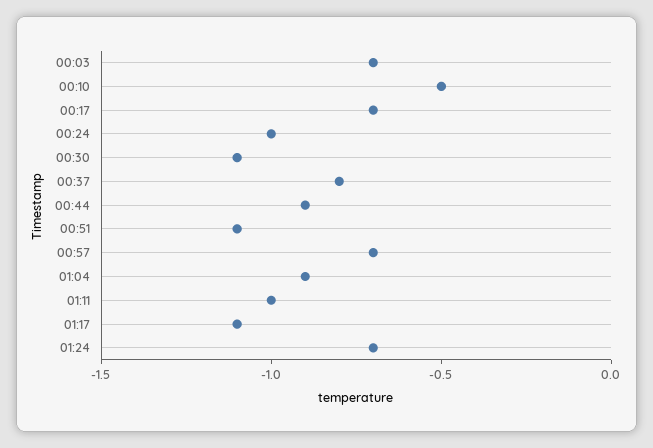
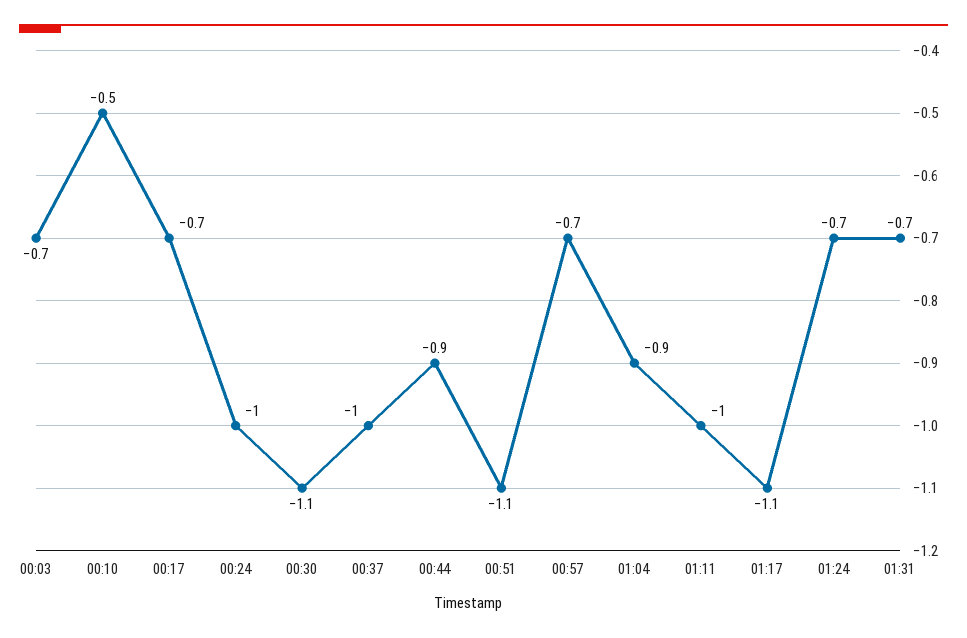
00:37: -0.8 -> -1
01:31: none -> -0.7

